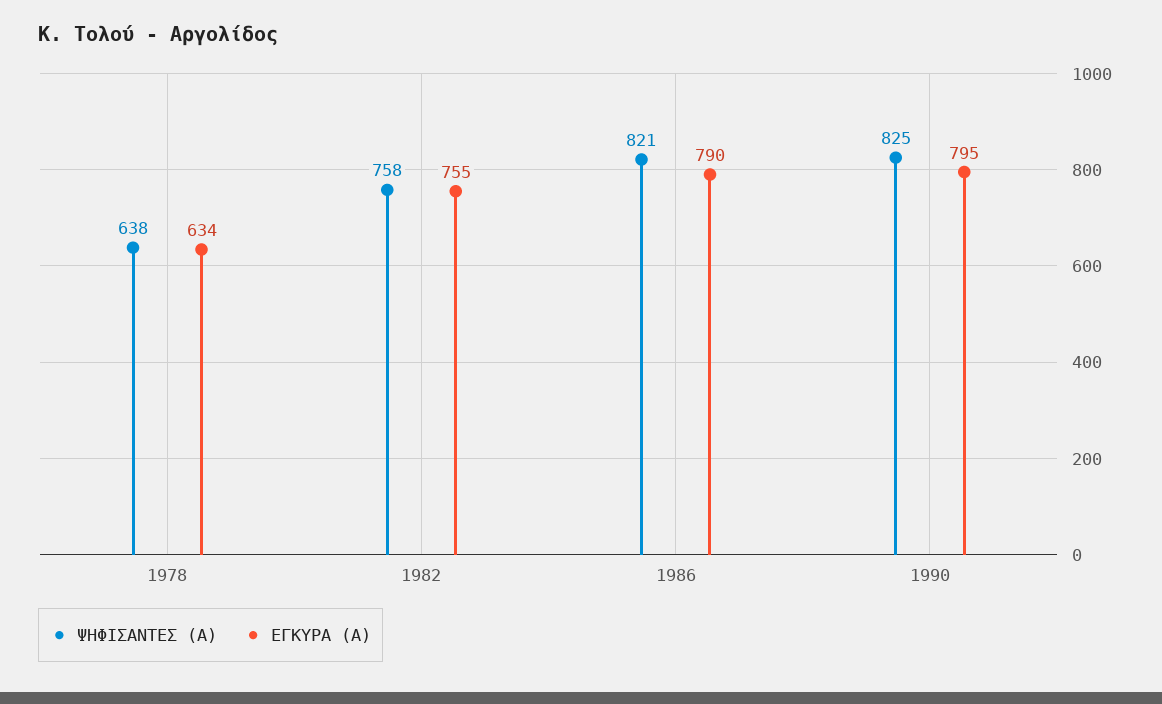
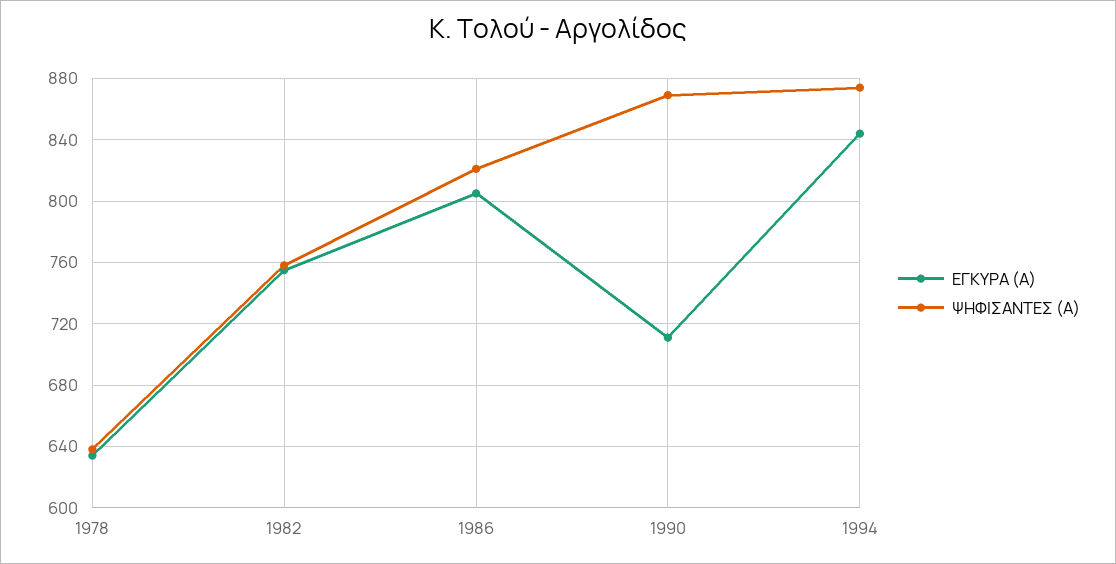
ΕΓΚΥΡΑ (Α), 1986: 790 -> 805
ΨΗΦΙΣΑΝΤΕΣ (Α), 1990: 825 -> 870
ΕΓΚΥΡΑ (Α), 1990: 795 -> 710
ΕΓΚΥΡΑ (Α), 1994: none -> 845
ΨΗΦΙΣΑΝΤΕΣ (Α), 1994: none -> 875

